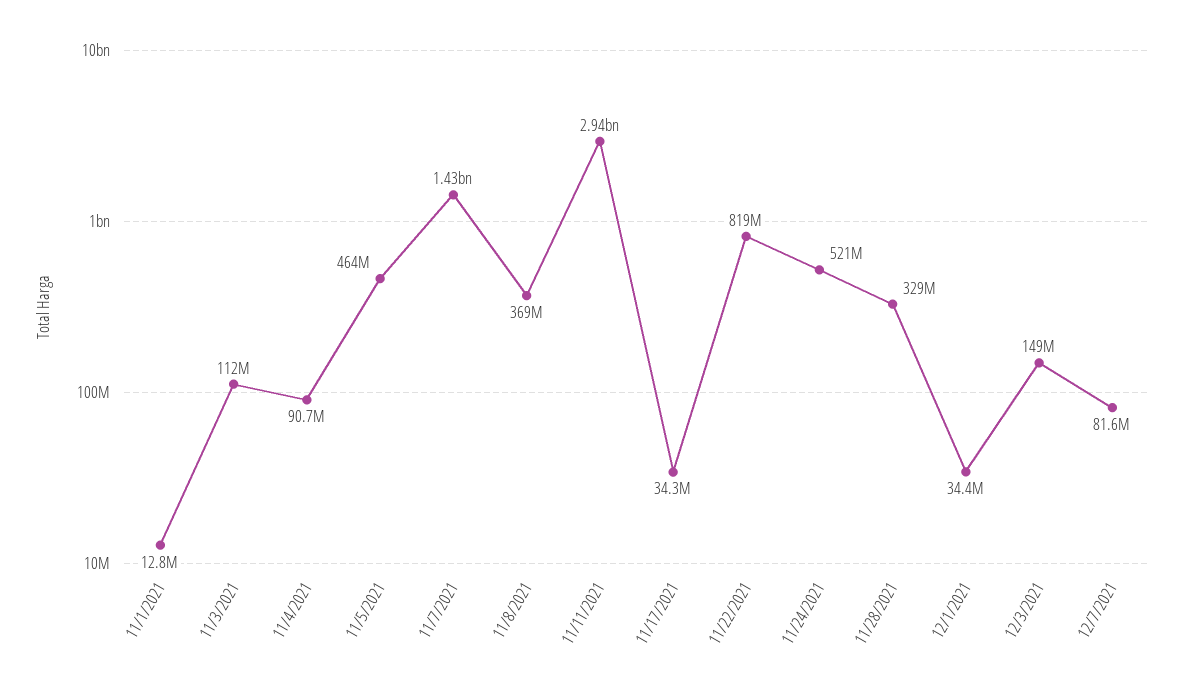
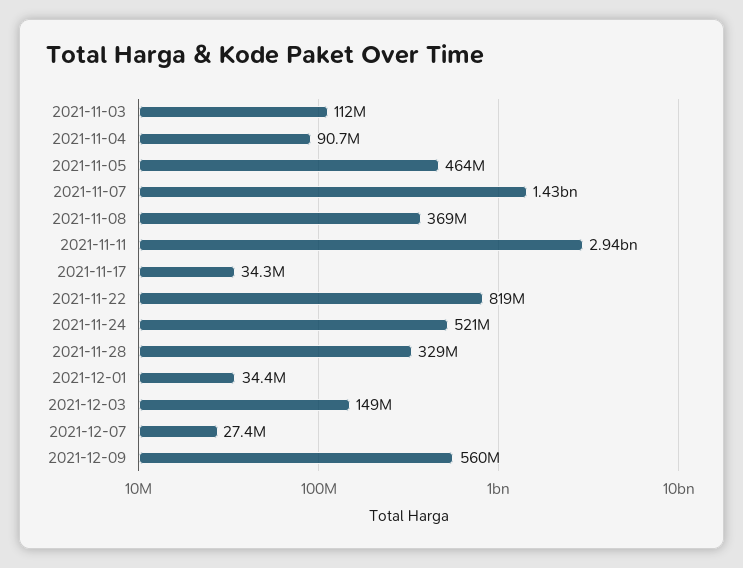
11/1/2021: 12800000 -> none
12/7/2021: 81600000 -> 27400000
2021-12-09: none -> 560000000

